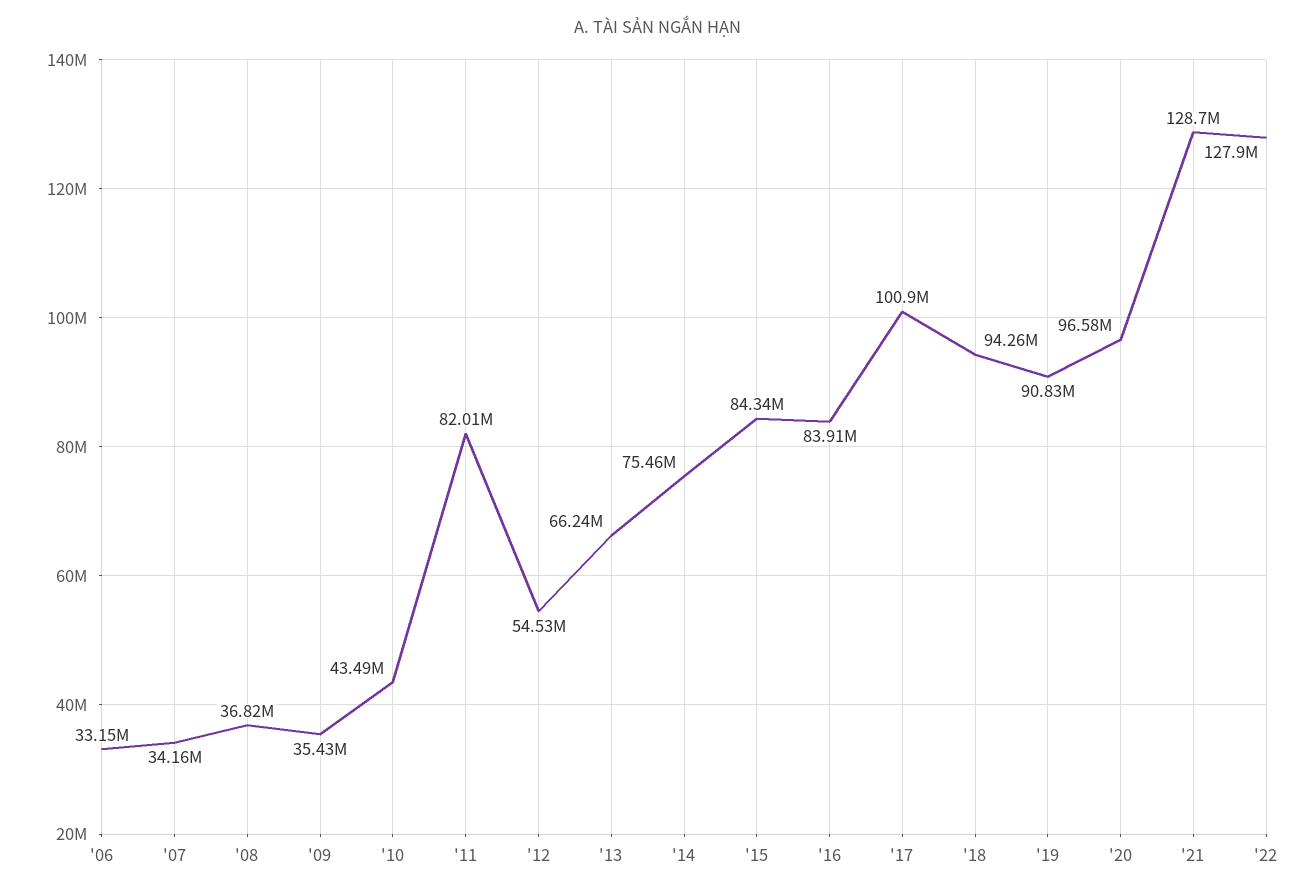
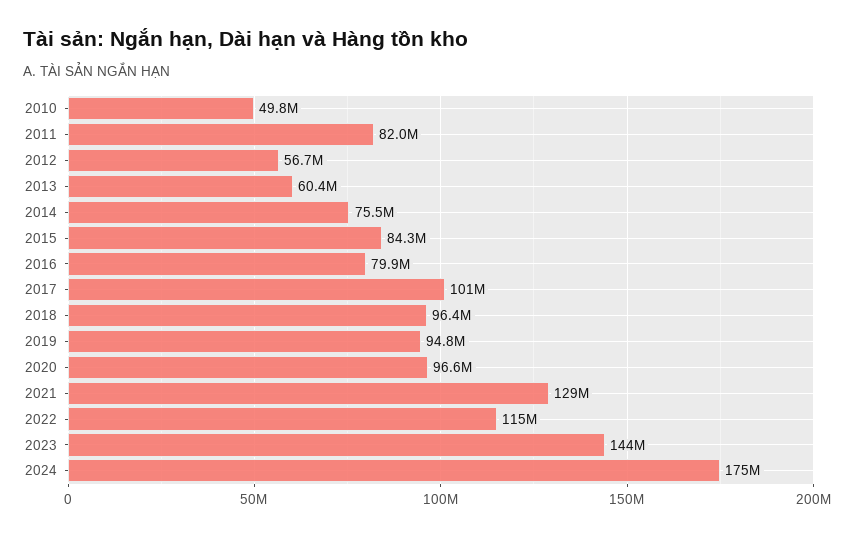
'06: 33150000 -> none
'07: 34160000 -> none
'08: 36820000 -> none
'09: 35430000 -> none
'10: 43490000 -> 49800000
'12: 54530000 -> 56700000
'13: 66240000 -> 60400000
'16: 83910000 -> 79900000
'18: 94260000 -> 96400000
'19: 90830000 -> 94800000
'22: 127900000 -> 115000000
2023: none -> 144000000
2024: none -> 175000000

